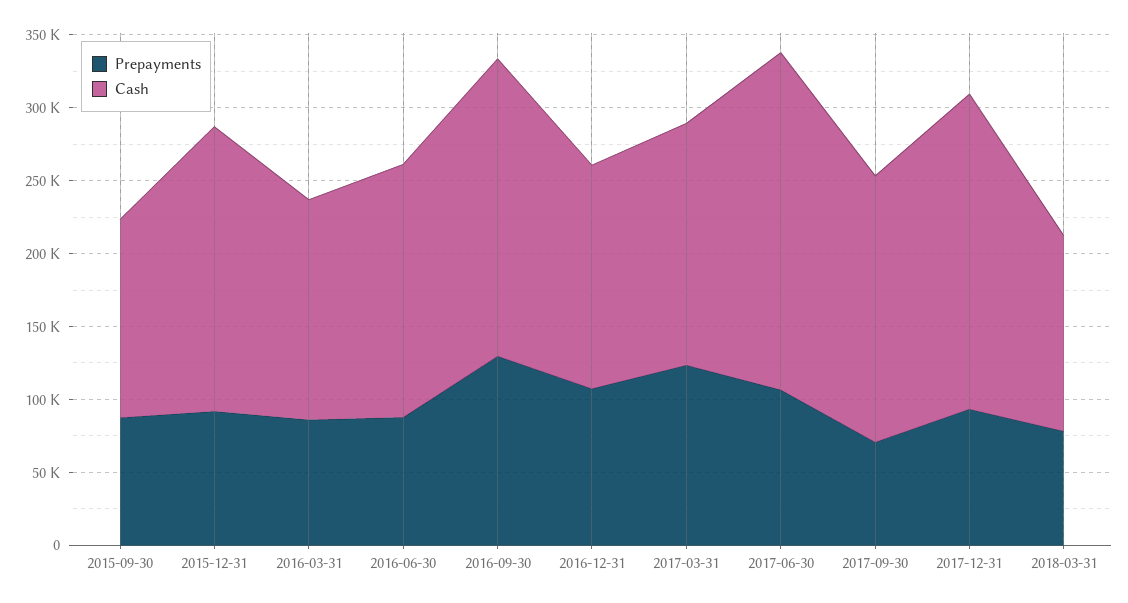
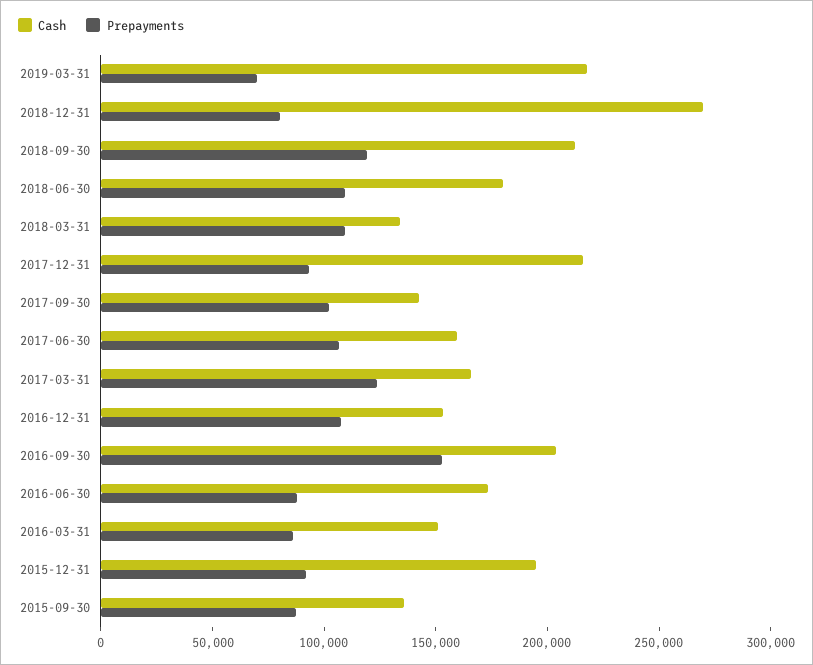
Prepayments, 2016-09-30: 130000 -> 150000
Cash, 2017-06-30: 230000 -> 160000
Prepayments, 2017-09-30: 70000 -> 100000
Cash, 2017-09-30: 180000 -> 140000
Prepayments, 2018-03-31: 80000 -> 110000
Cash, 2019-03-31: none -> 220000
Prepayments, 2019-03-31: none -> 70000
Cash, 2018-12-31: none -> 270000
Prepayments, 2018-12-31: none -> 80000
Cash, 2018-09-30: none -> 210000
Prepayments, 2018-09-30: none -> 120000
Cash, 2018-06-30: none -> 180000
Prepayments, 2018-06-30: none -> 110000

